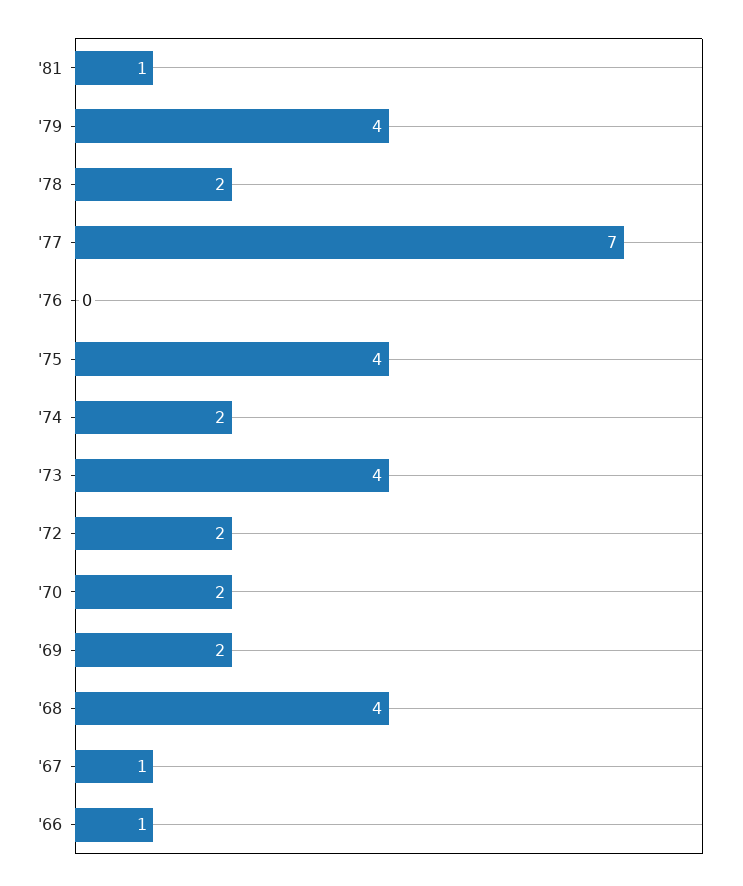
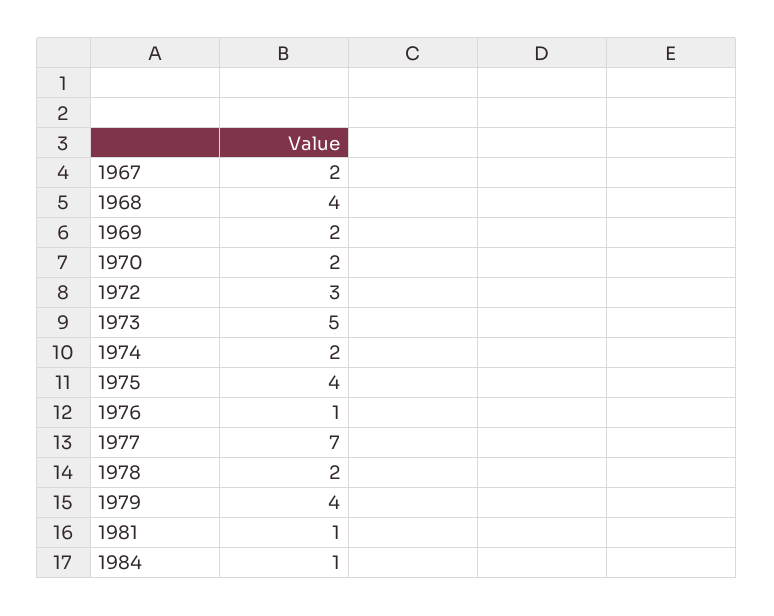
'76: 0 -> 1
'73: 4 -> 5
'72: 2 -> 3
'67: 1 -> 2
'66: 1 -> none
1984: none -> 1

